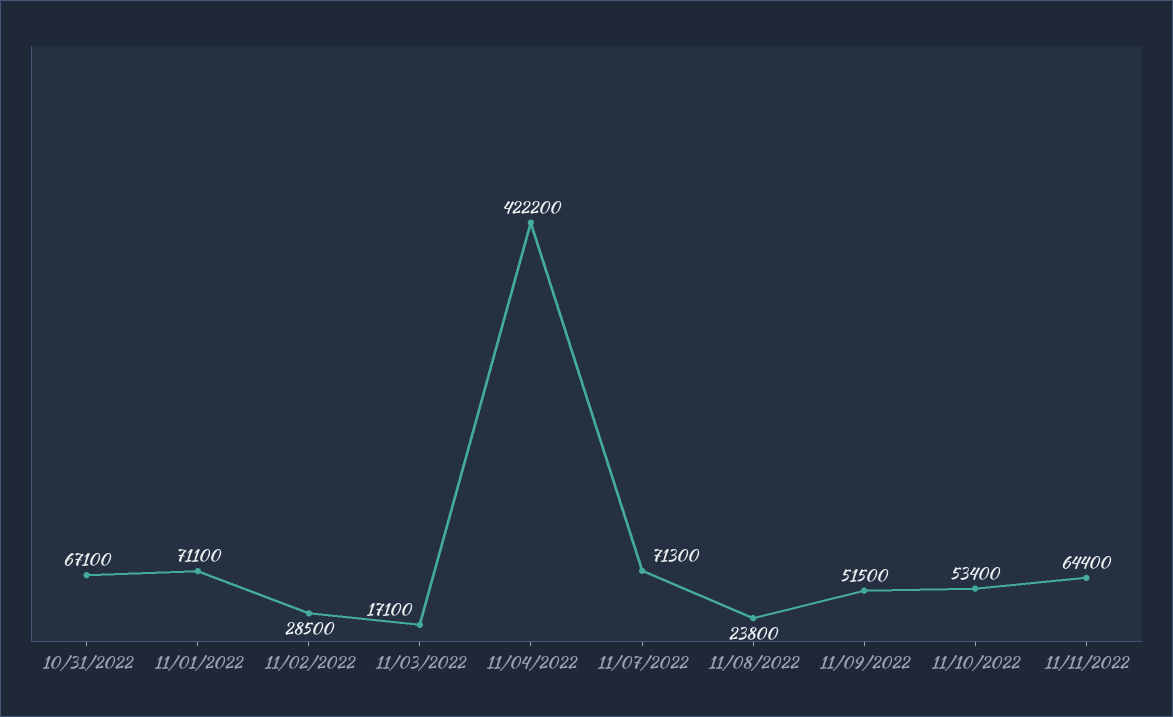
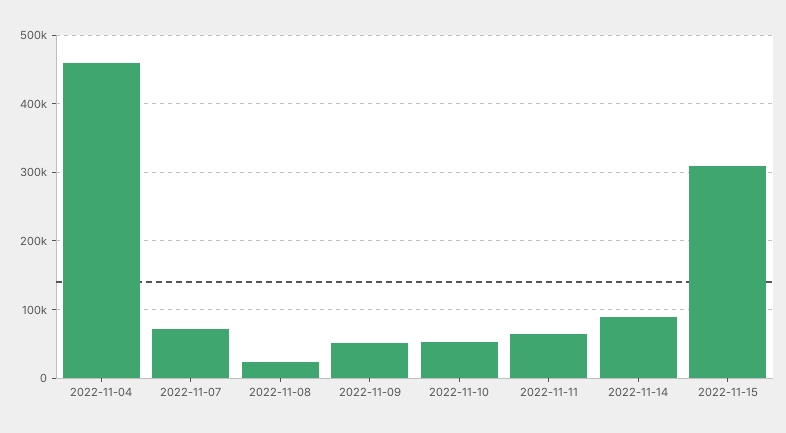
10/31/2022: 67100 -> none
11/01/2022: 71100 -> none
11/02/2022: 28500 -> none
11/03/2022: 17100 -> none
11/04/2022: 422200 -> 460000
2022-11-14: none -> 90000
2022-11-15: none -> 310000

